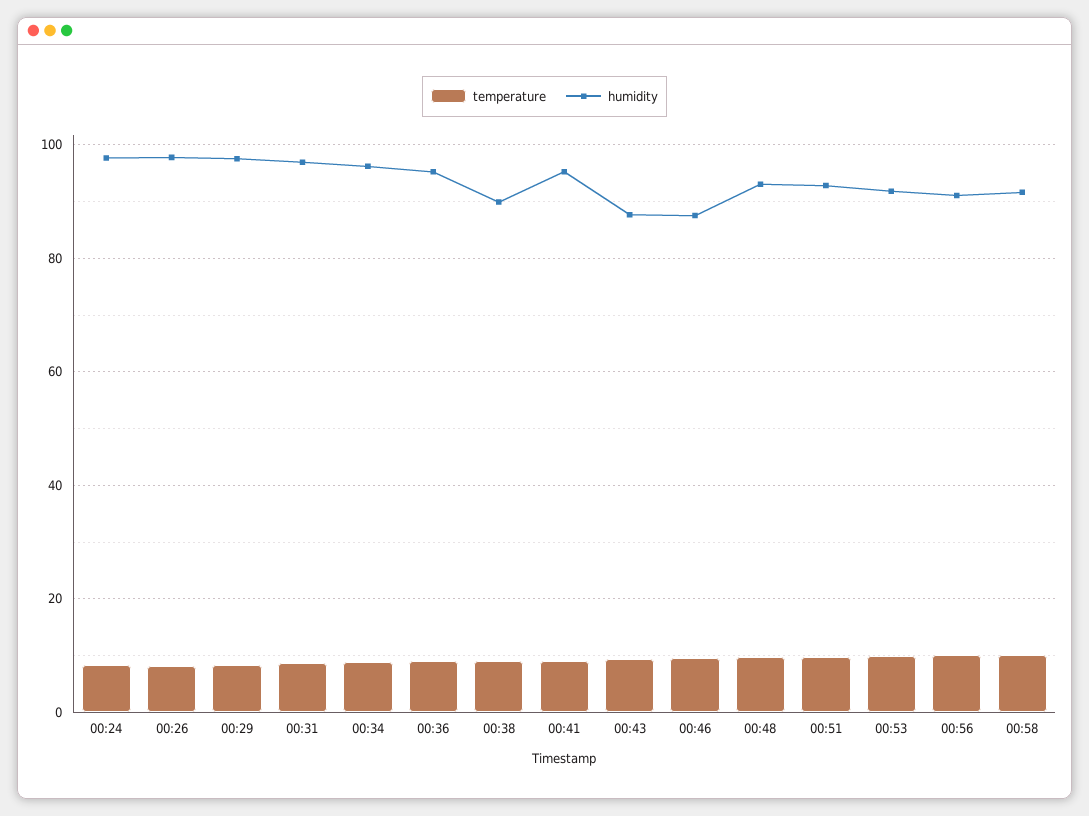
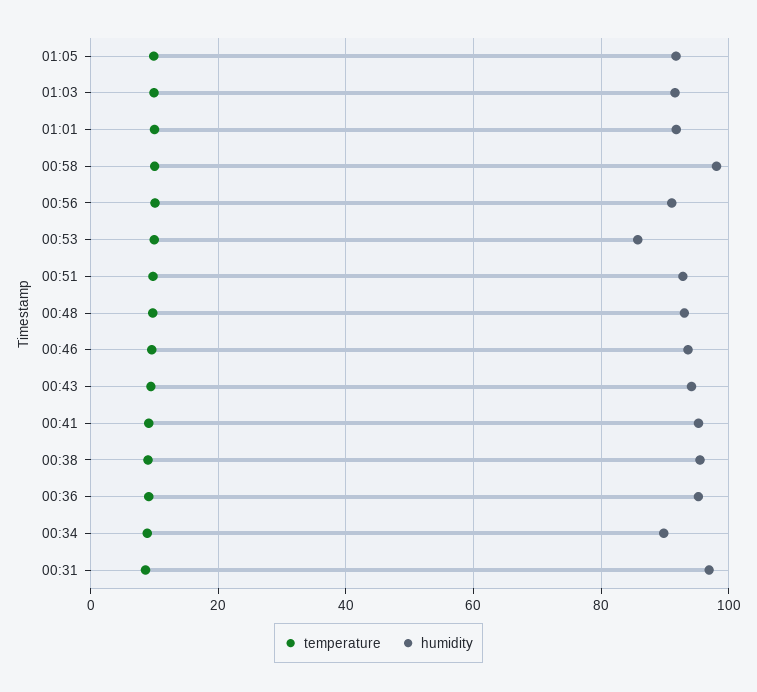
temperature, 00:24: 8 -> none
humidity, 00:24: 98 -> none
temperature, 00:26: 8 -> none
humidity, 00:26: 98 -> none
temperature, 00:29: 8 -> none
humidity, 00:29: 98 -> none
humidity, 00:34: 96 -> 90
humidity, 00:38: 90 -> 96
humidity, 00:43: 88 -> 94
humidity, 00:46: 88 -> 94
humidity, 00:53: 92 -> 86
humidity, 00:58: 92 -> 98
temperature, 01:05: none -> 10
humidity, 01:05: none -> 92
temperature, 01:03: none -> 10
humidity, 01:03: none -> 92
temperature, 01:01: none -> 10
humidity, 01:01: none -> 92

